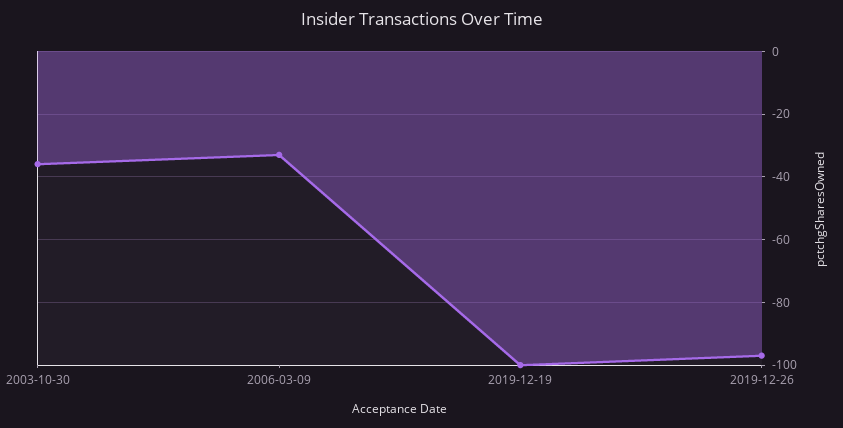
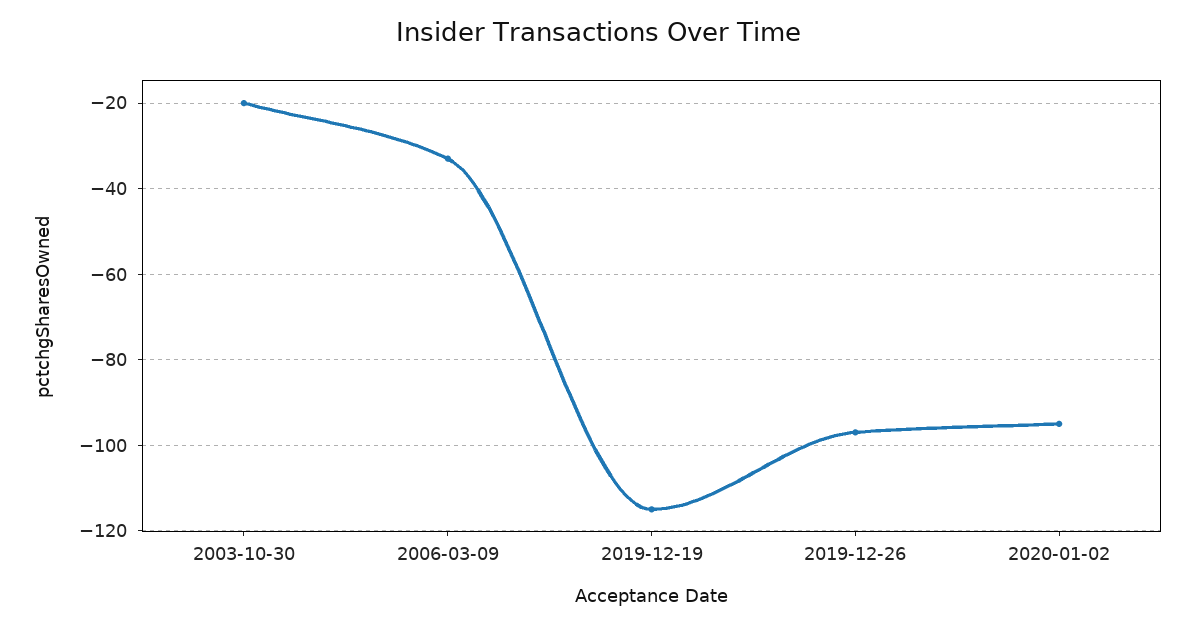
2003-10-30: -35 -> -20
2019-12-19: -100 -> -115
2020-01-02: none -> -95

